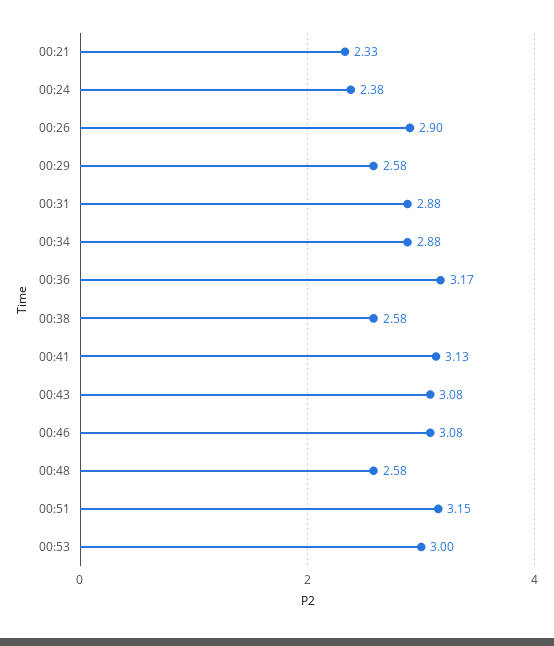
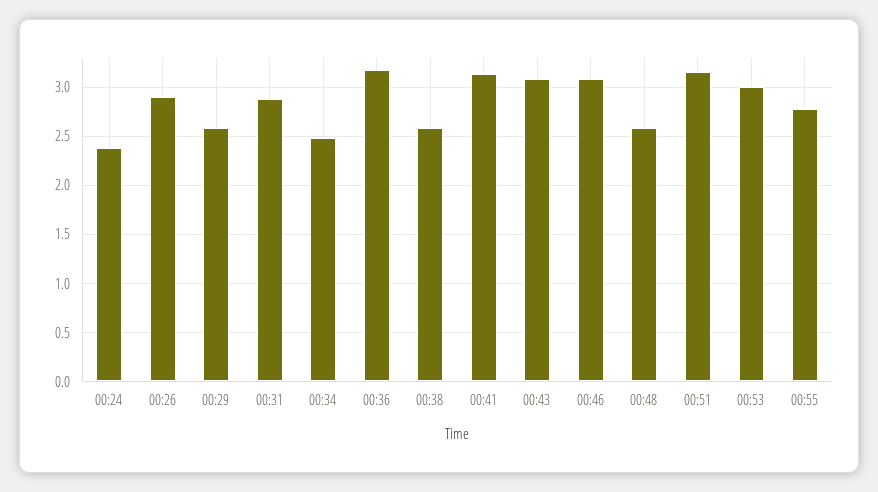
00:21: 2.33 -> none
00:34: 2.88 -> 2.5
00:55: none -> 2.8

